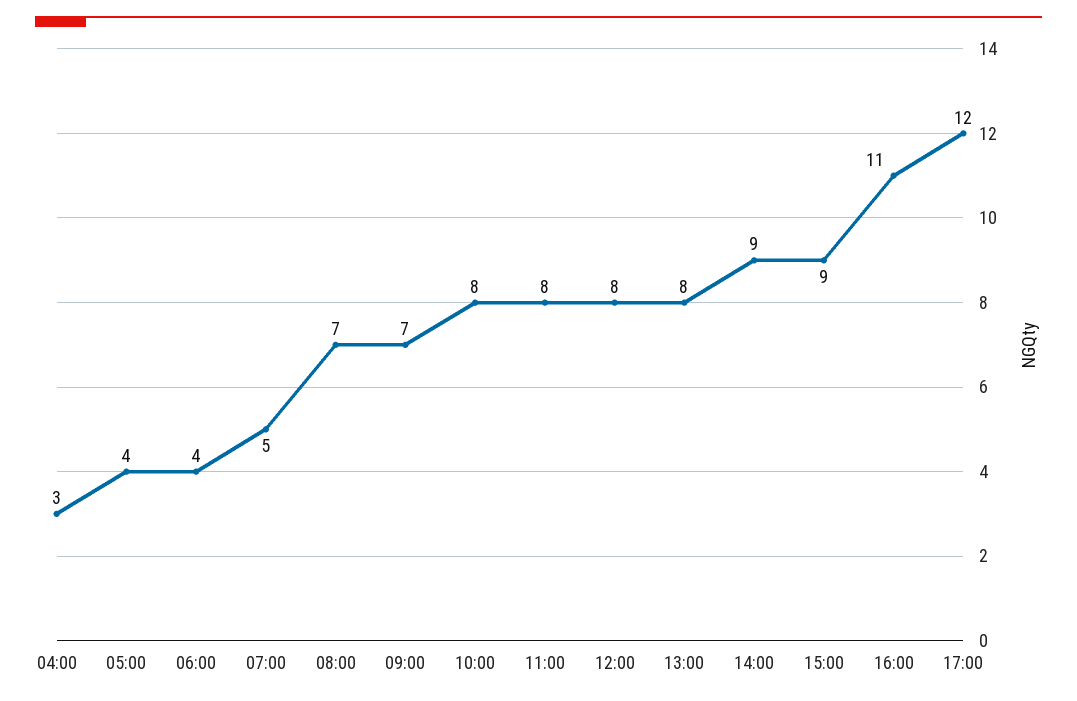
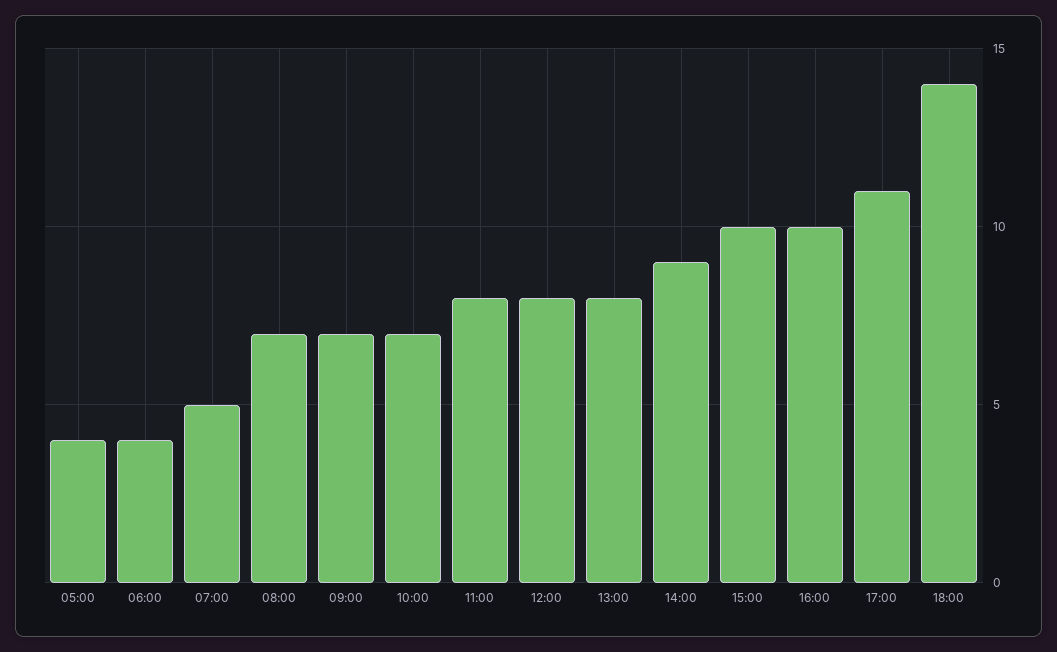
04:00: 3 -> none
10:00: 8 -> 7
15:00: 9 -> 10
16:00: 11 -> 10
17:00: 12 -> 11
18:00: none -> 14

